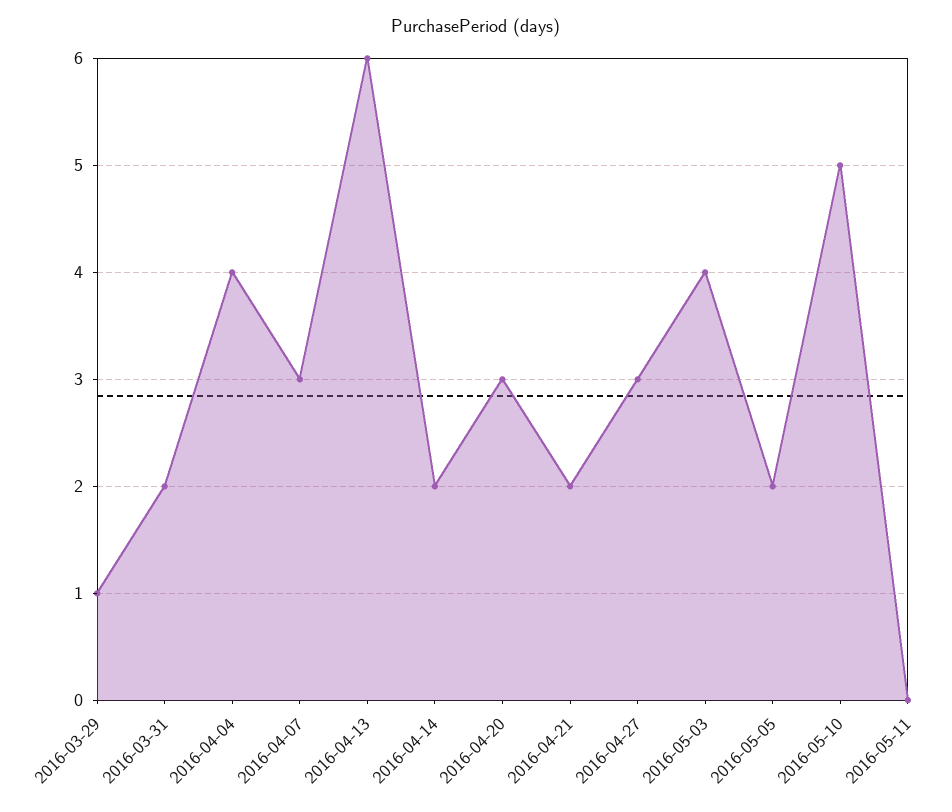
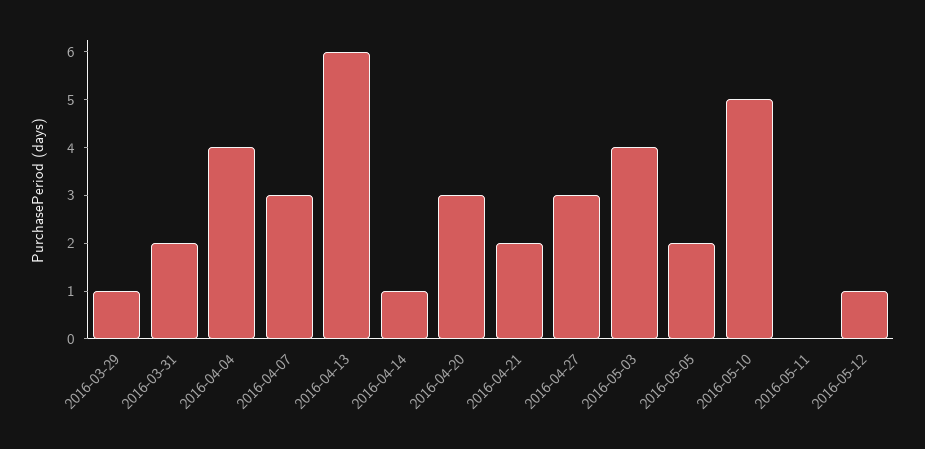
2016-04-14: 2 -> 1
2016-05-12: none -> 1

